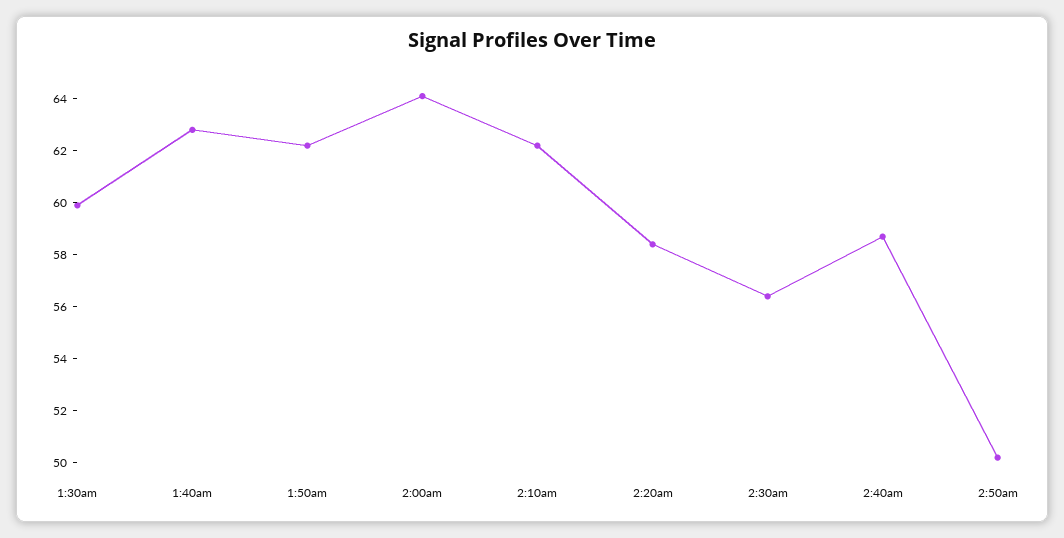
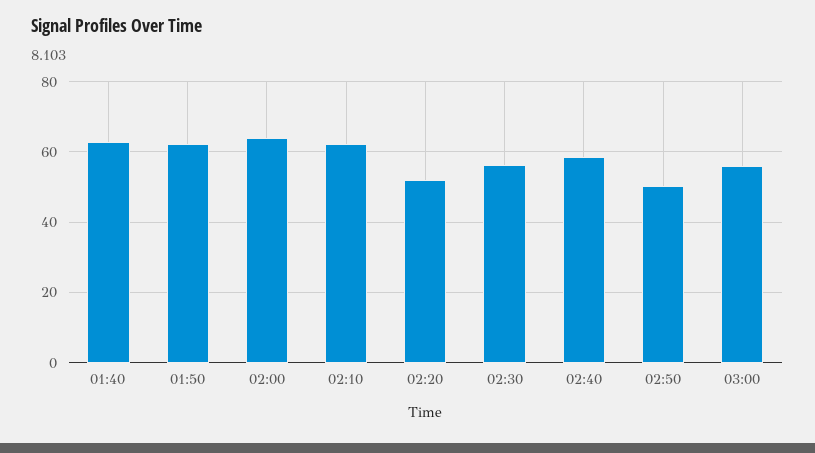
1:30am: 60 -> none
2:20am: 58.5 -> 52
03:00: none -> 56

